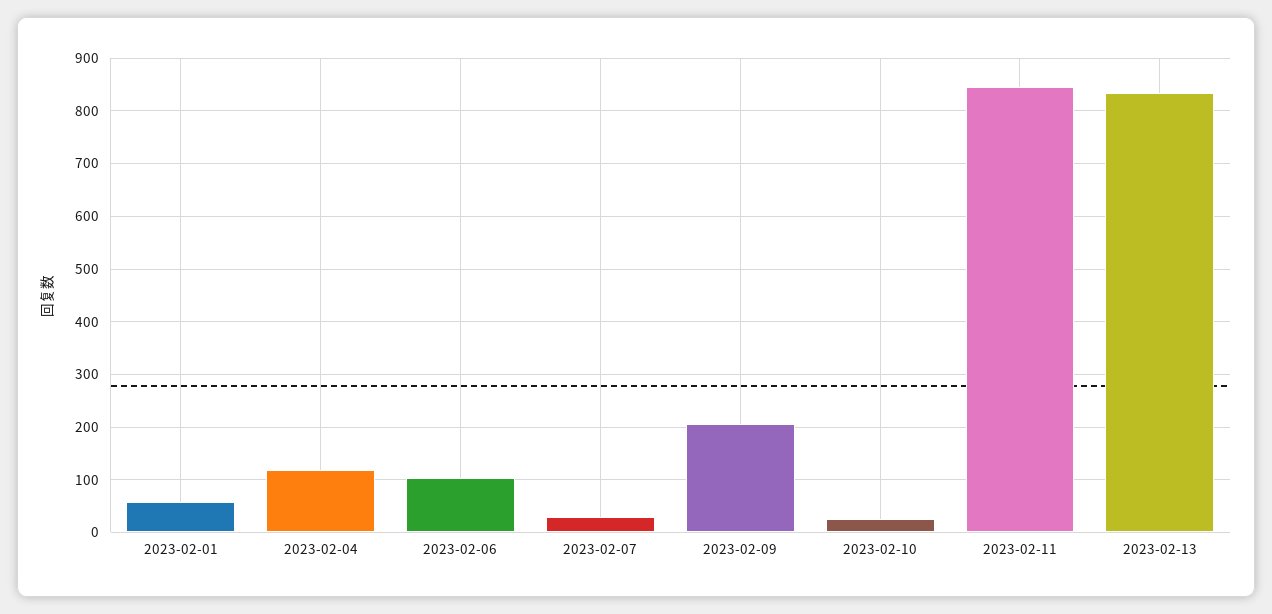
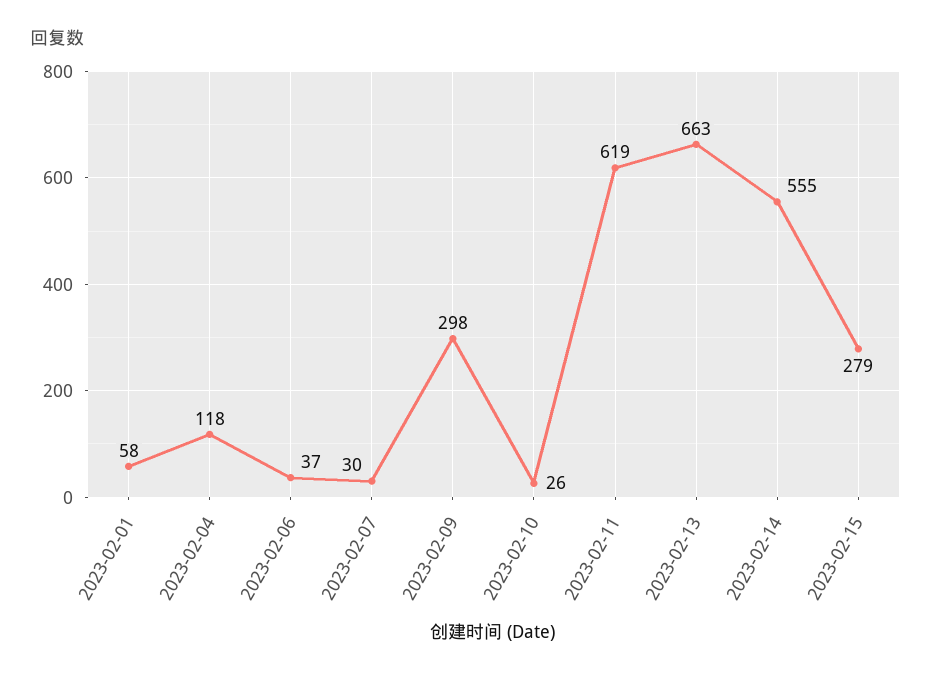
2023-02-06: 100 -> 37
2023-02-09: 200 -> 298
2023-02-11: 840 -> 619
2023-02-13: 840 -> 663
2023-02-14: none -> 555
2023-02-15: none -> 279

